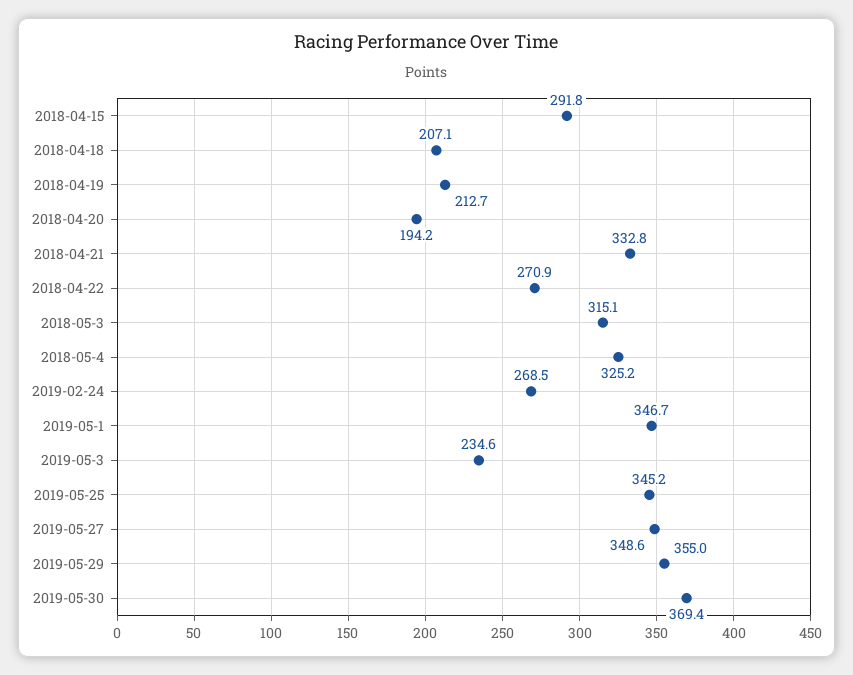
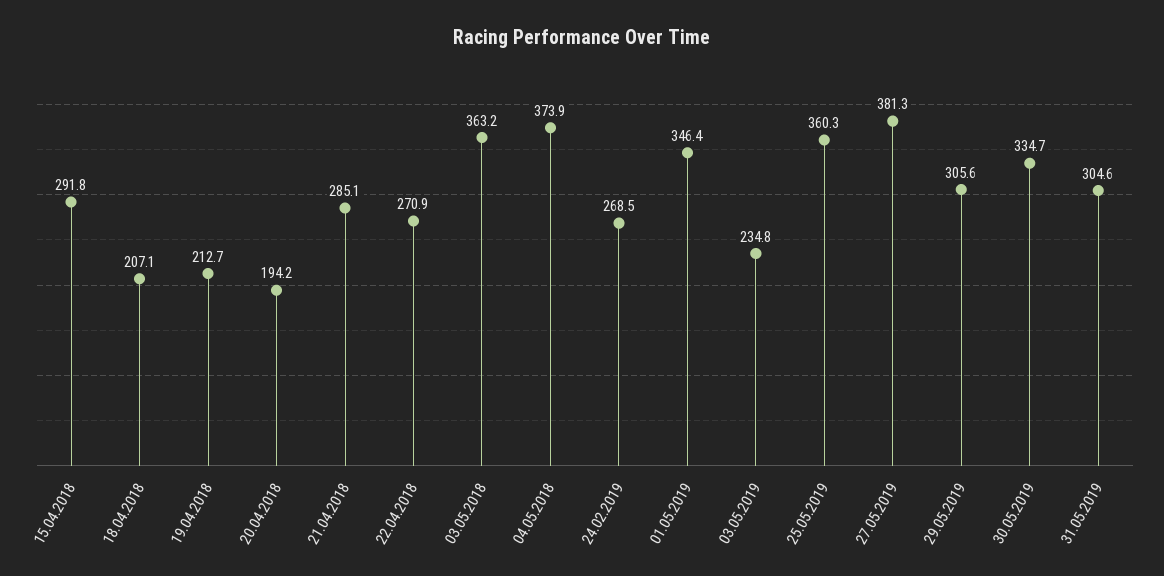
2018-04-21: 332.8 -> 285.1
2018-05-3: 315.1 -> 363.2
2018-05-4: 325.2 -> 373.9
2019-05-1: 346.7 -> 346.4
2019-05-3: 234.6 -> 234.8
2019-05-25: 345.2 -> 360.3
2019-05-27: 348.6 -> 381.3
2019-05-29: 355 -> 305.6
2019-05-30: 369.4 -> 334.7
31.05.2019: none -> 304.6

